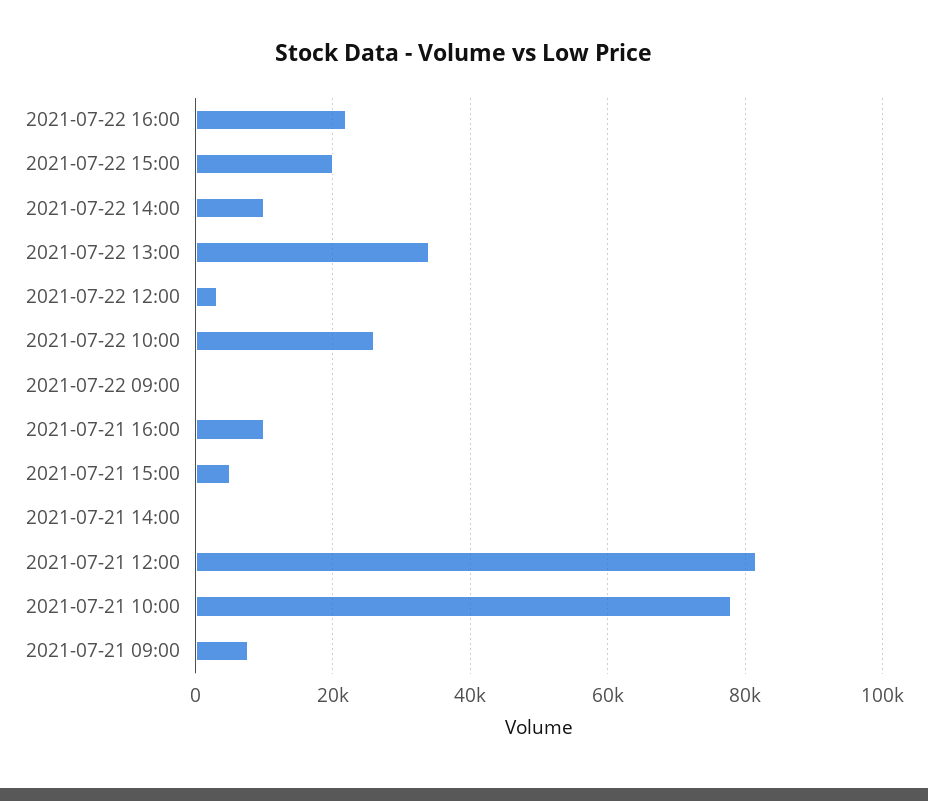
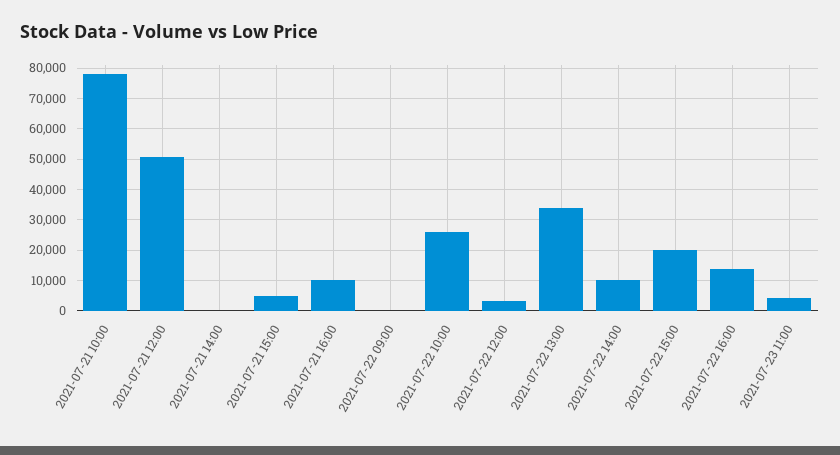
2021-07-22 16:00: 22000 -> 14000
2021-07-21 12:00: 82000 -> 50000
2021-07-21 09:00: 8000 -> none
2021-07-23 11:00: none -> 4000

